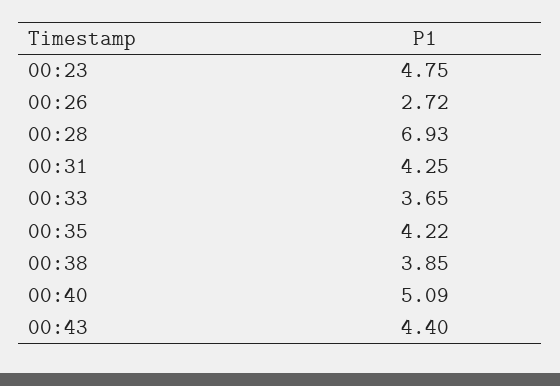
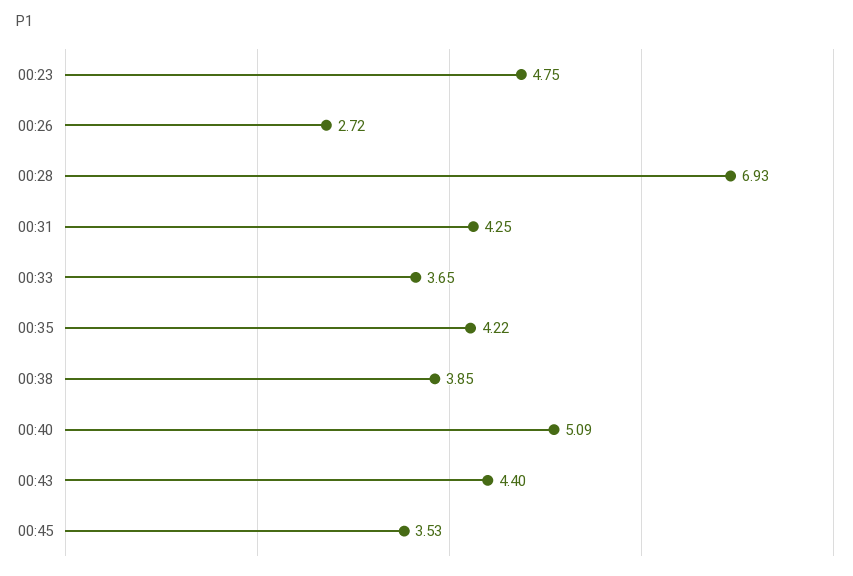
00:45: none -> 3.53

